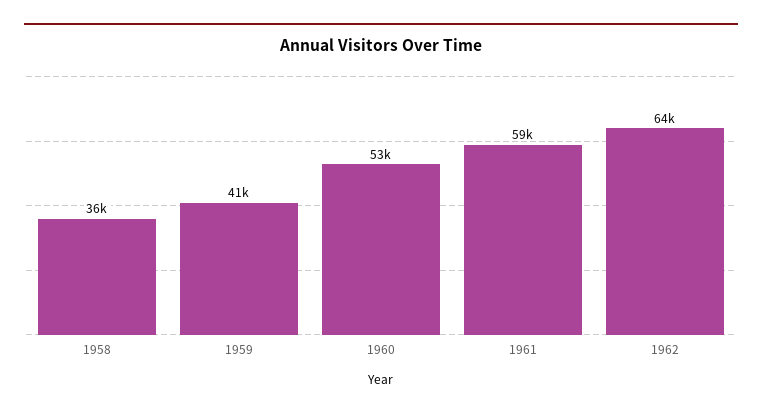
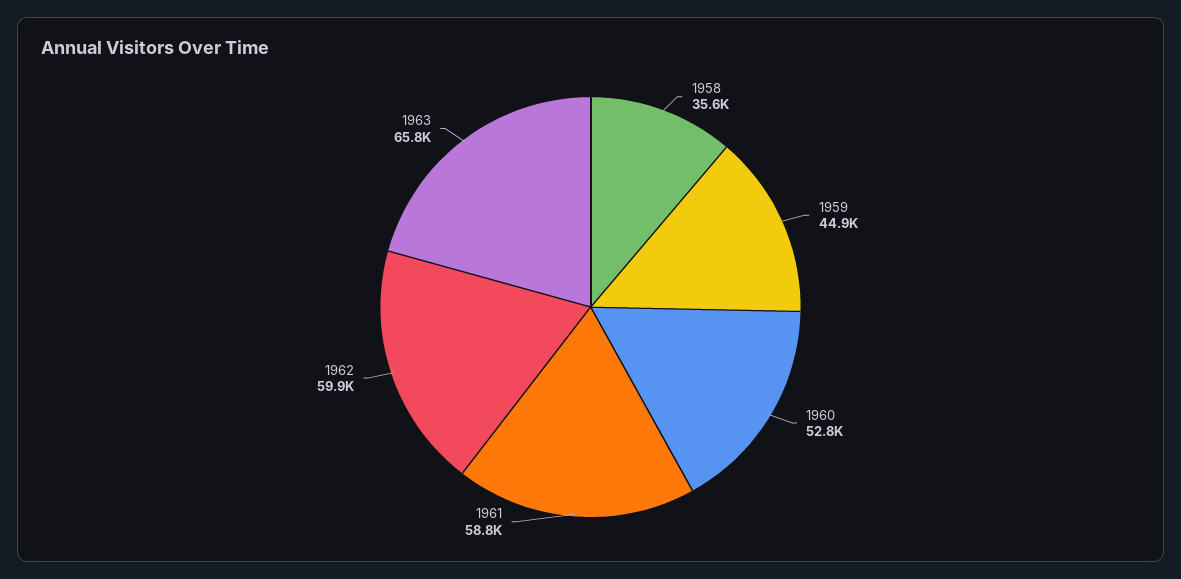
1959: 41000 -> 44900
1962: 64000 -> 59900
1963: none -> 65800

